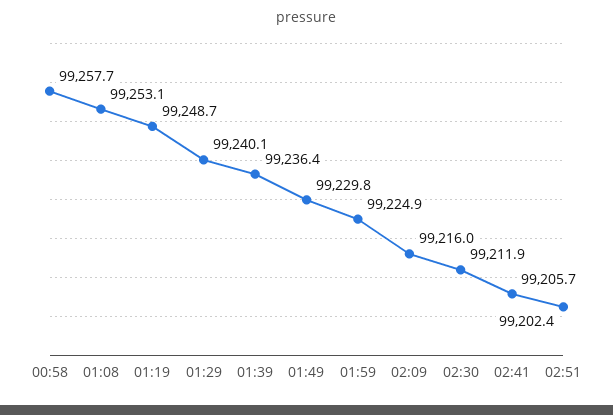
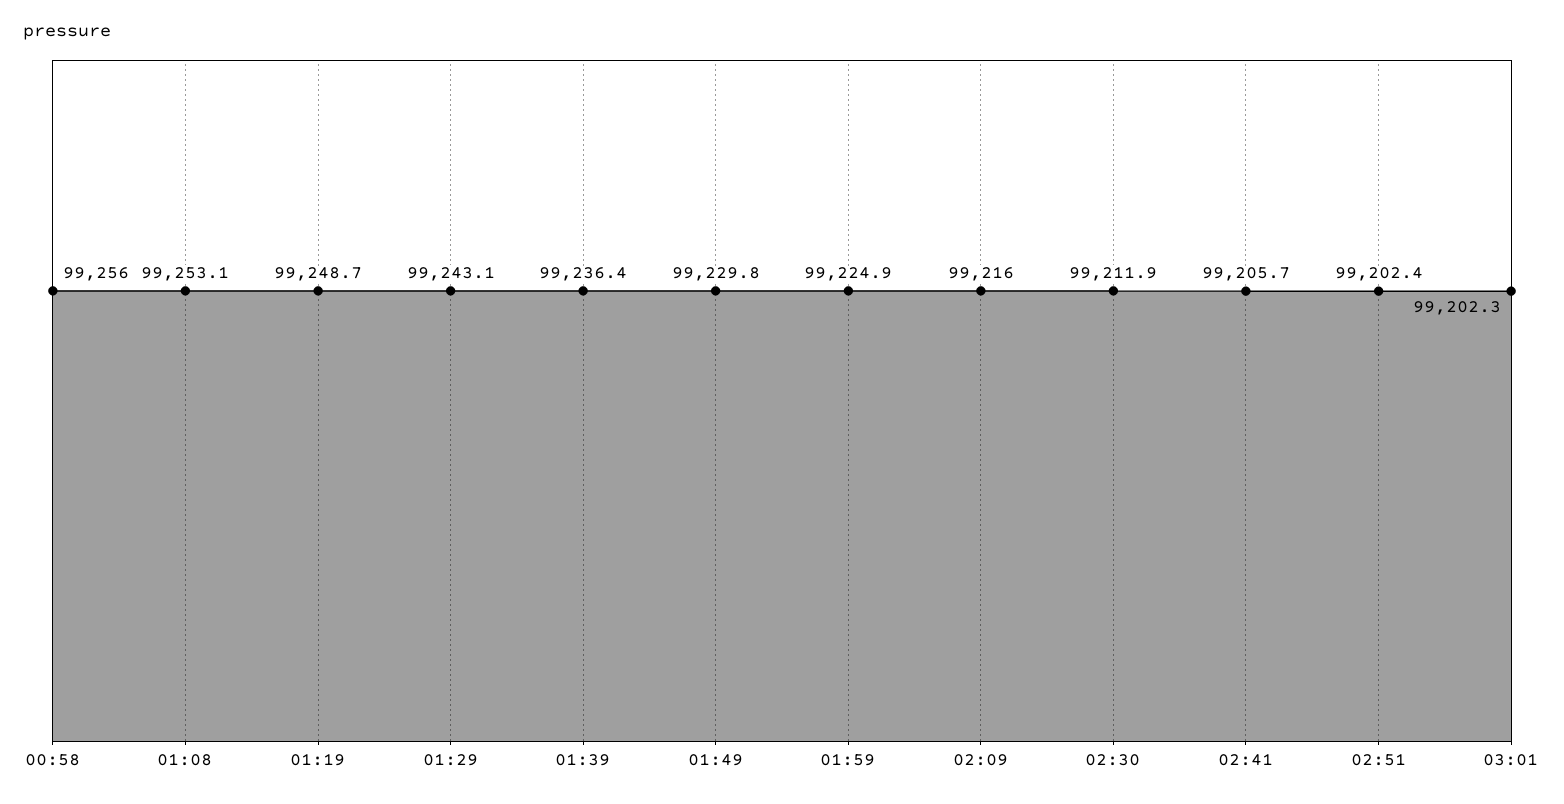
00:58: 99257.7 -> 99256
01:29: 99240.1 -> 99243.1
03:01: none -> 99202.3

